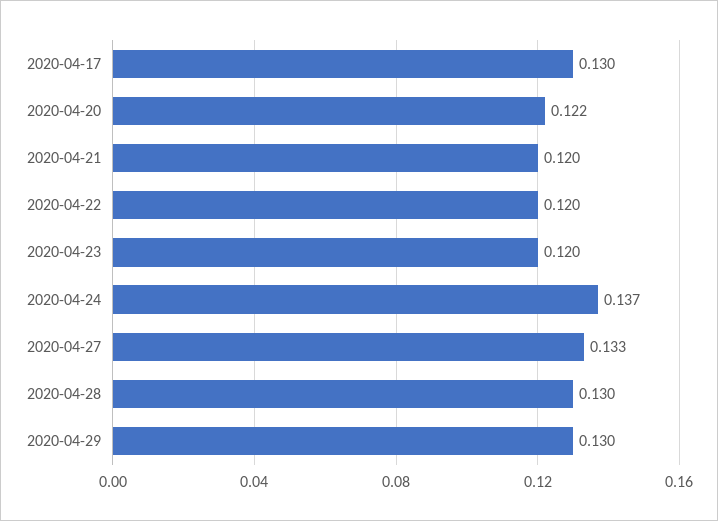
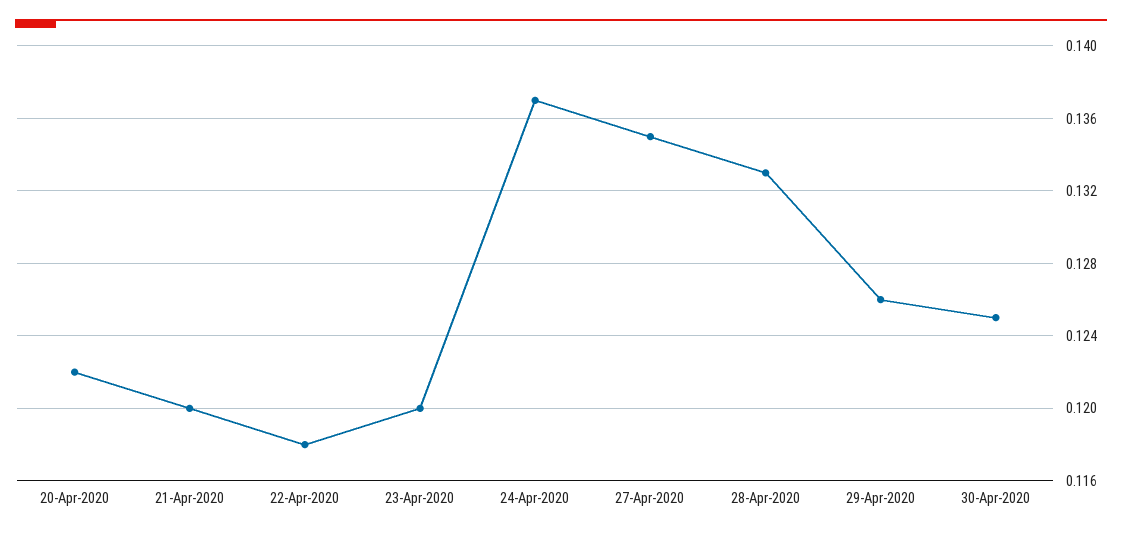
2020-04-17: 0.13 -> none
2020-04-22: 0.12 -> 0.118
2020-04-27: 0.133 -> 0.135
2020-04-28: 0.13 -> 0.133
2020-04-29: 0.13 -> 0.126
30-Apr-2020: none -> 0.125

